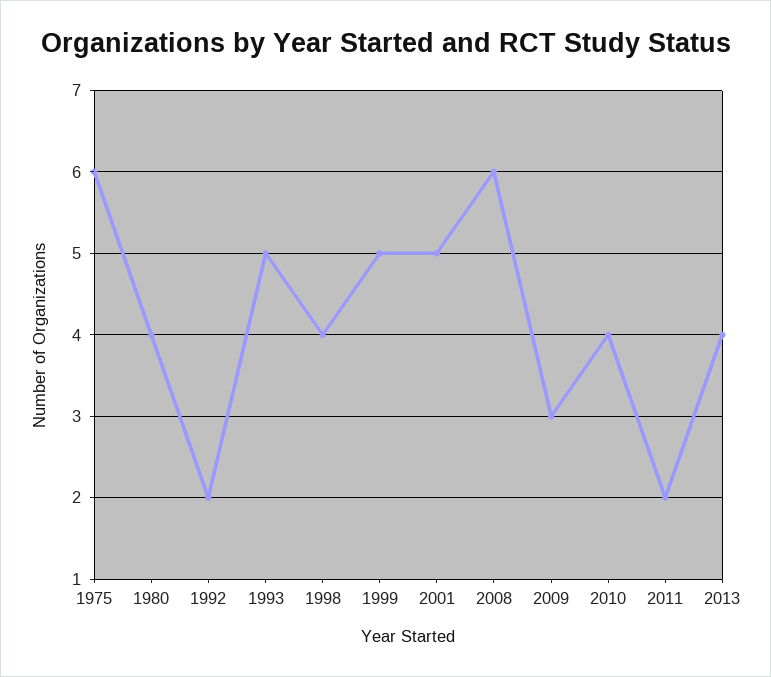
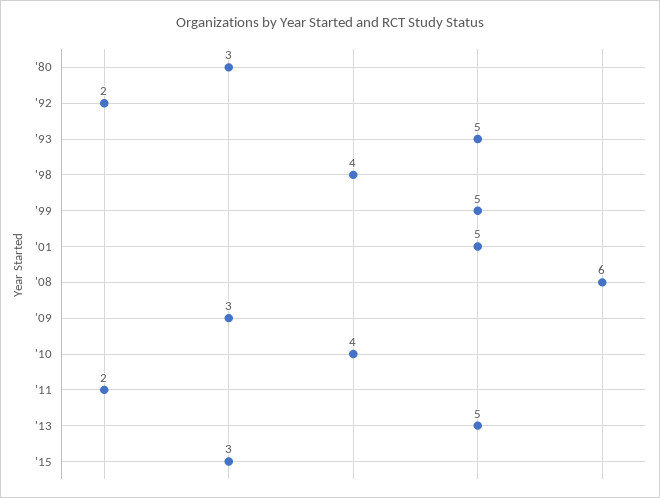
1975: 6 -> none
1980: 4 -> 3
2013: 4 -> 5
'15: none -> 3

